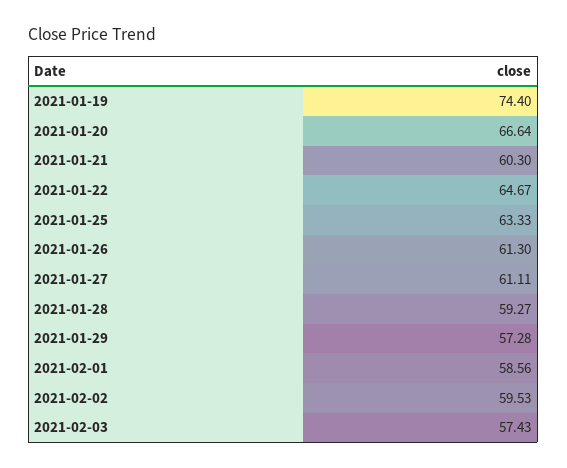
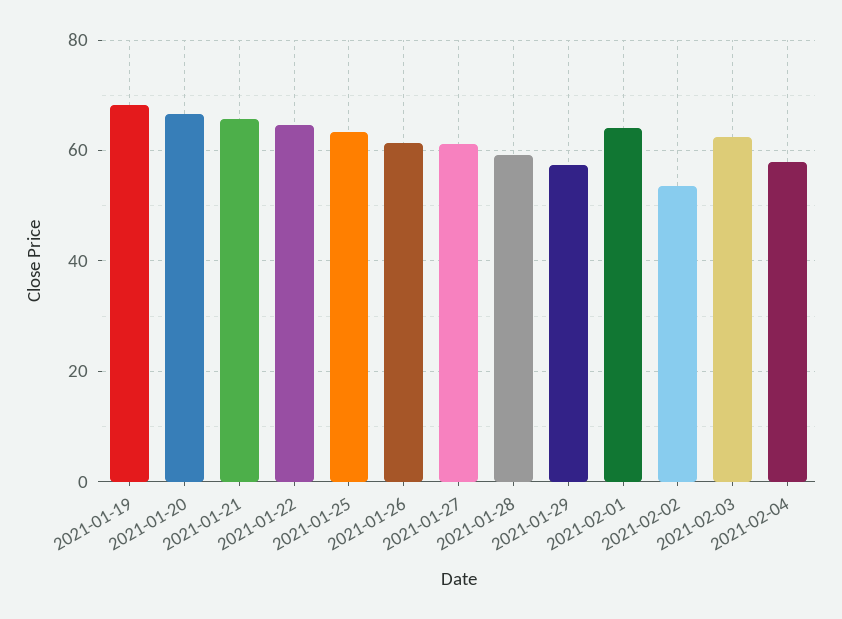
2021-01-19: 74.4 -> 68
2021-01-21: 60.3 -> 66
2021-02-01: 58.56 -> 64
2021-02-02: 59.53 -> 54
2021-02-03: 57.43 -> 62
2021-02-04: none -> 58

